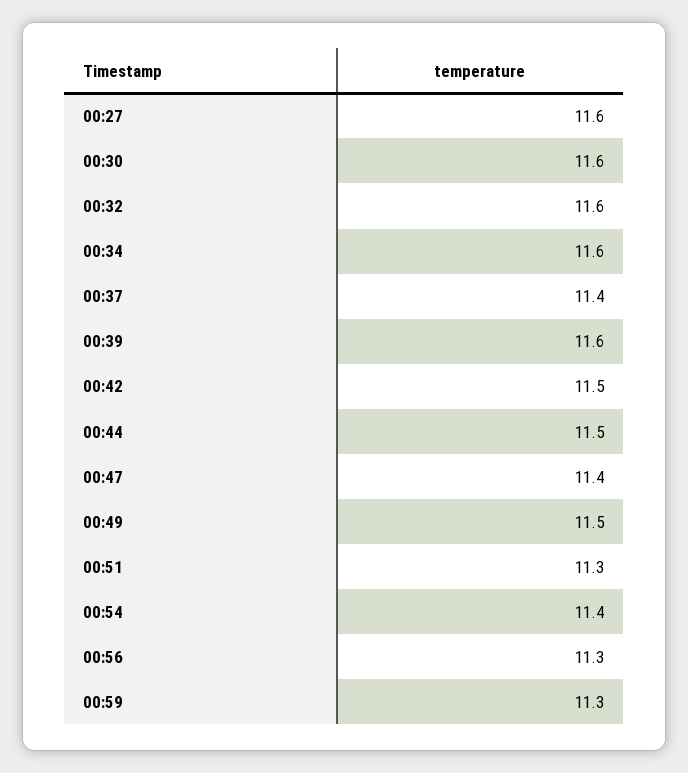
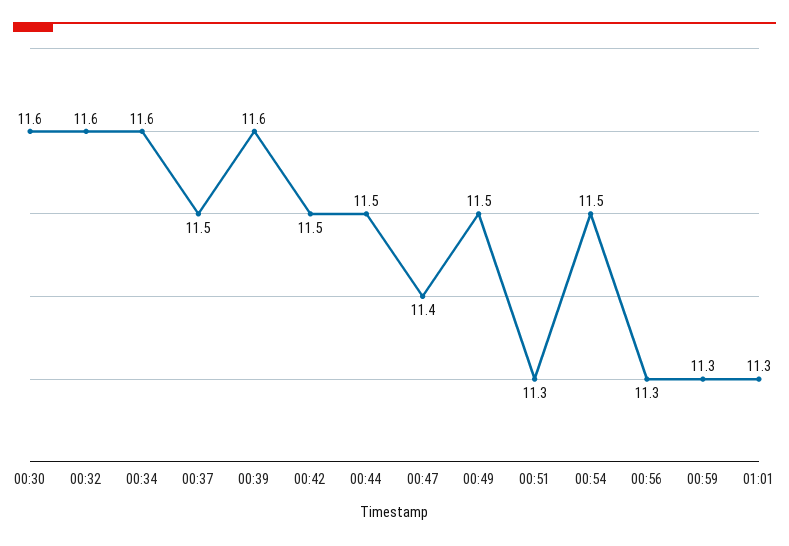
00:27: 11.6 -> none
00:37: 11.4 -> 11.5
00:54: 11.4 -> 11.5
01:01: none -> 11.3

